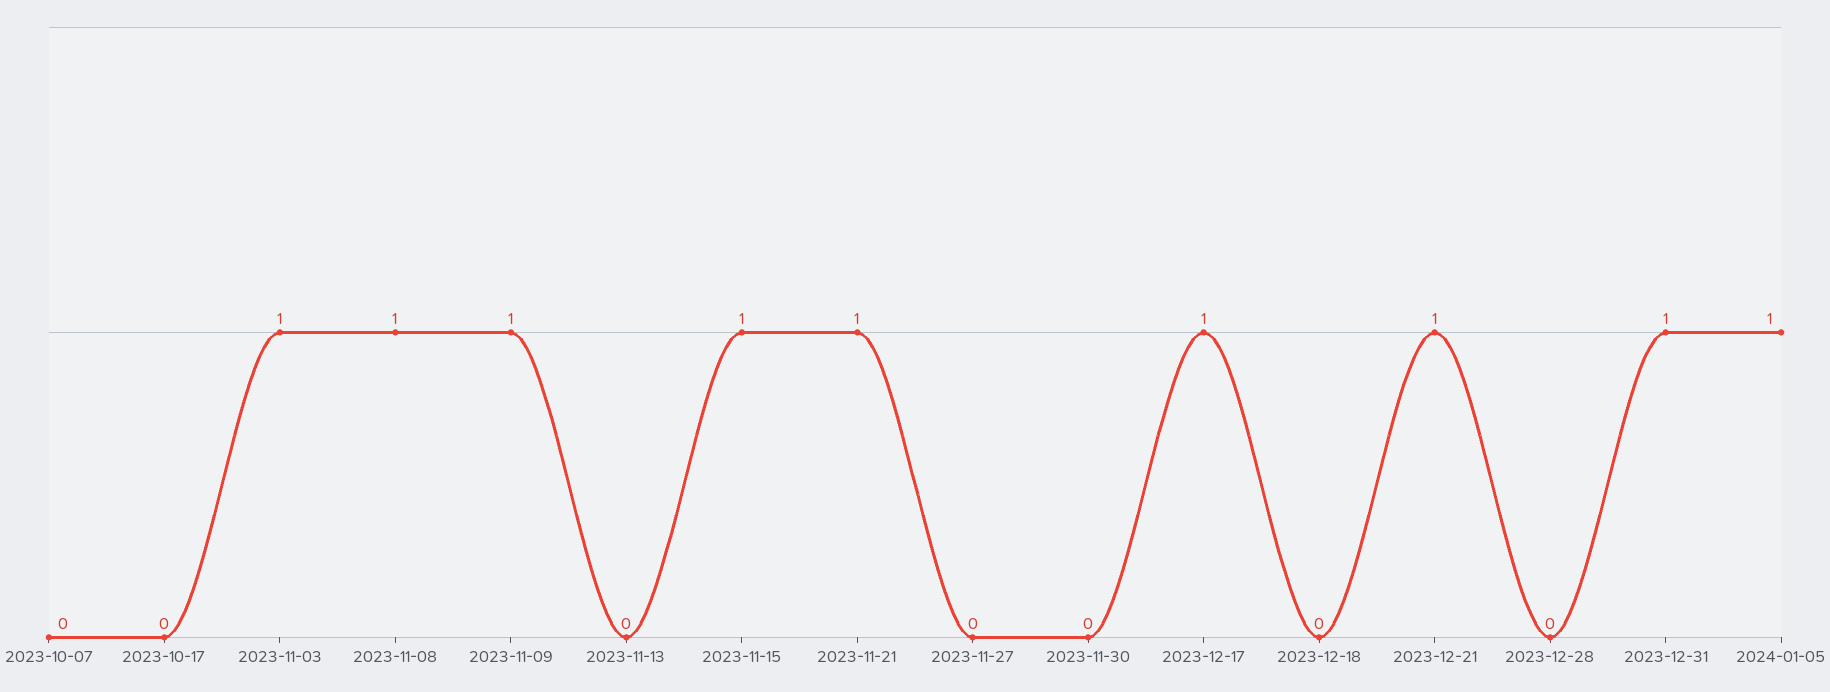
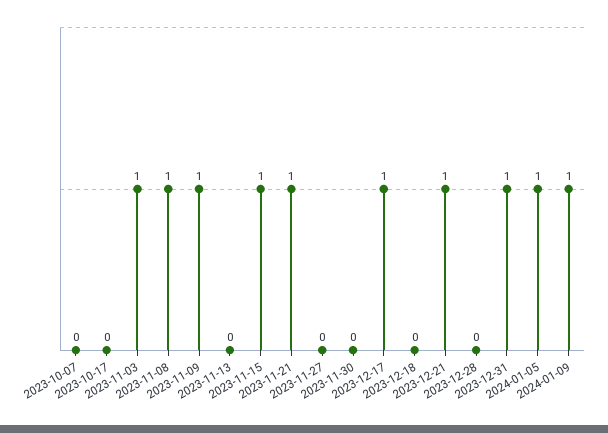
2024-01-09: none -> 1

